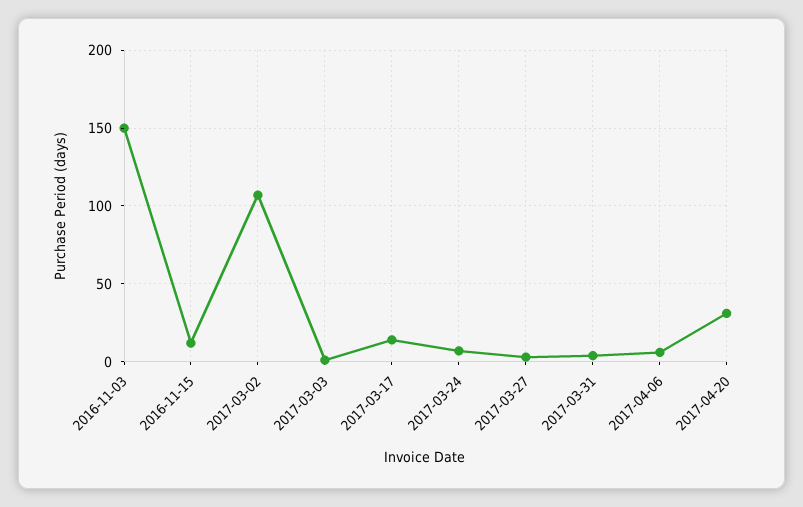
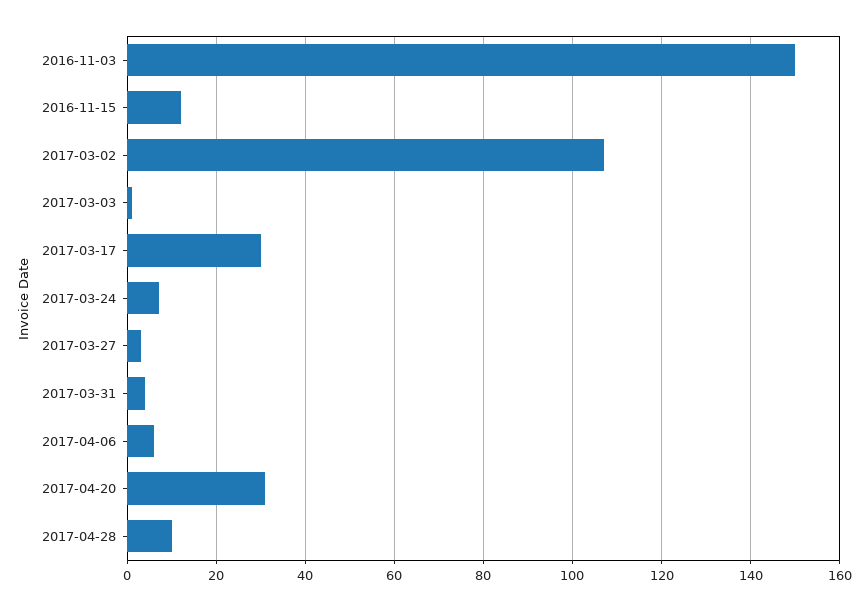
2017-03-17: 15 -> 30
2017-04-28: none -> 10

